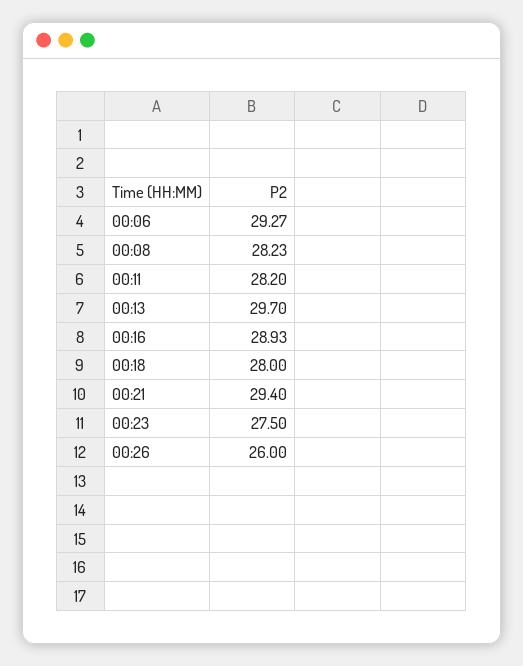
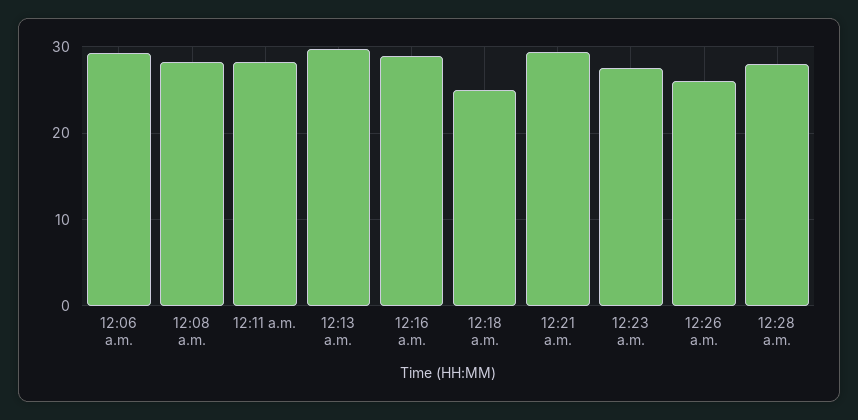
00:18: 28 -> 25
12:28 a.m.: none -> 28

